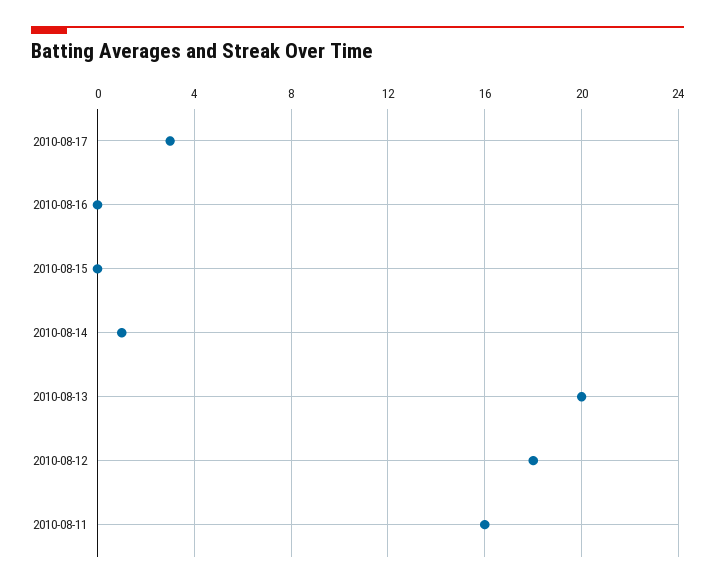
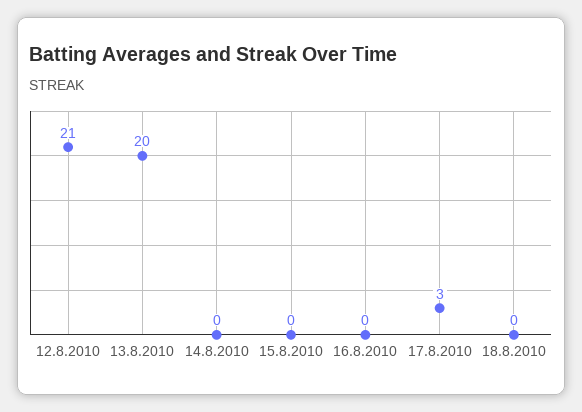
2010-08-14: 1 -> 0
2010-08-12: 18 -> 21
2010-08-11: 16 -> none
18.8.2010: none -> 0

